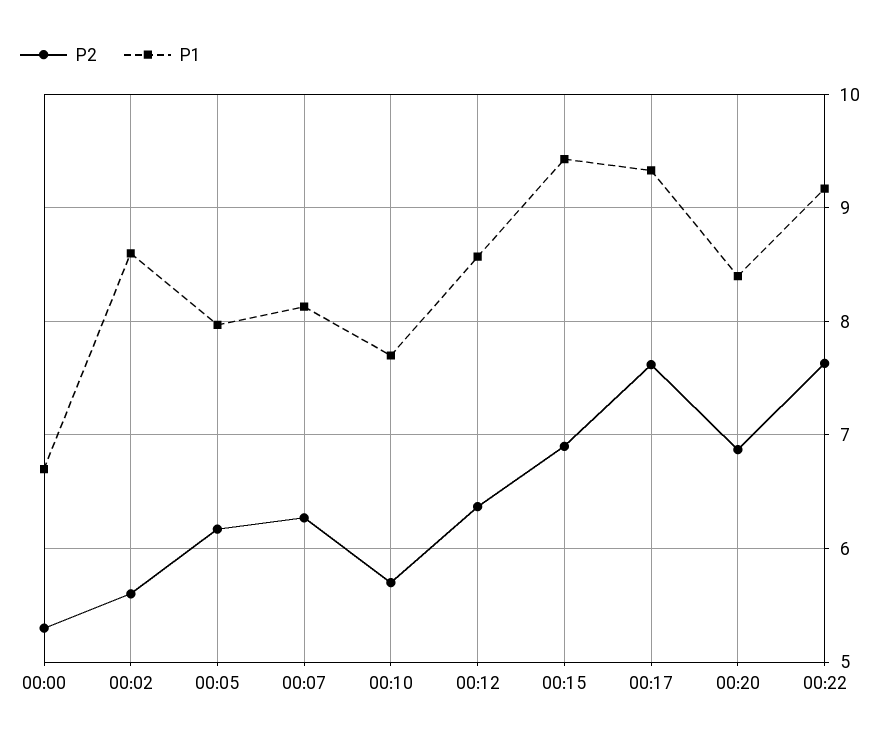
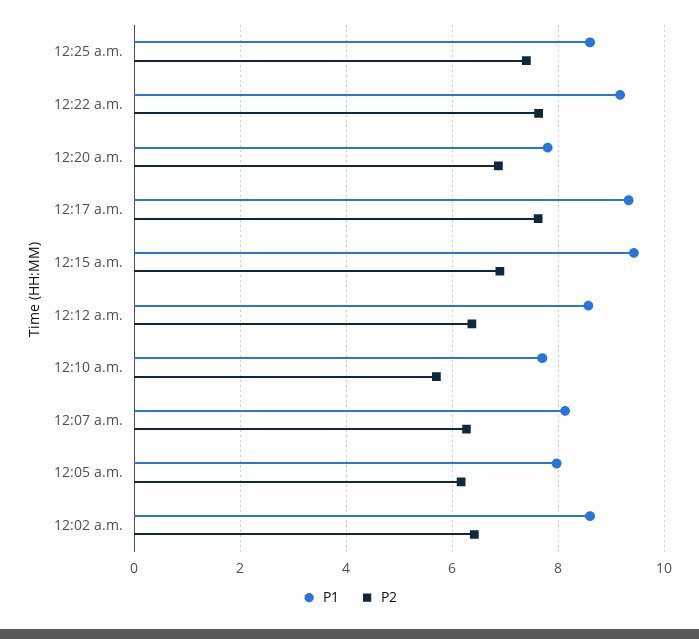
P2, 00:00: 5.3 -> none
P1, 00:00: 6.7 -> none
P2, 00:02: 5.6 -> 6.4
P1, 00:20: 8.4 -> 7.8
P1, 12:25 a.m.: none -> 8.6
P2, 12:25 a.m.: none -> 7.4

